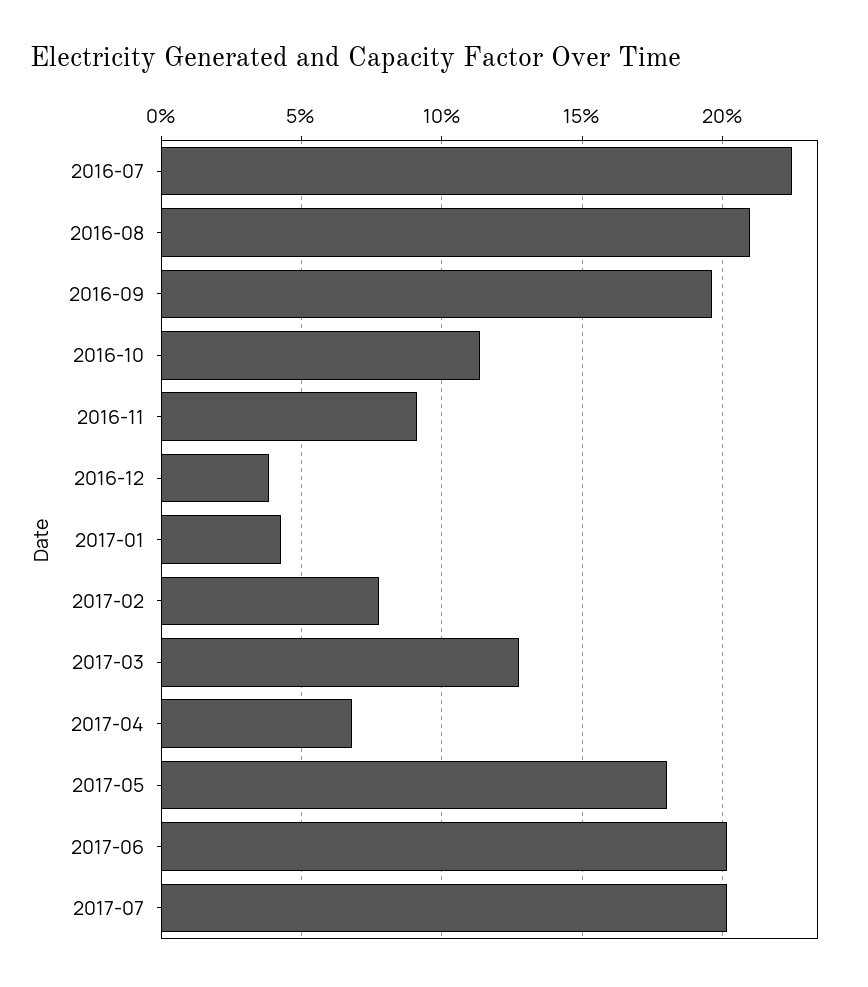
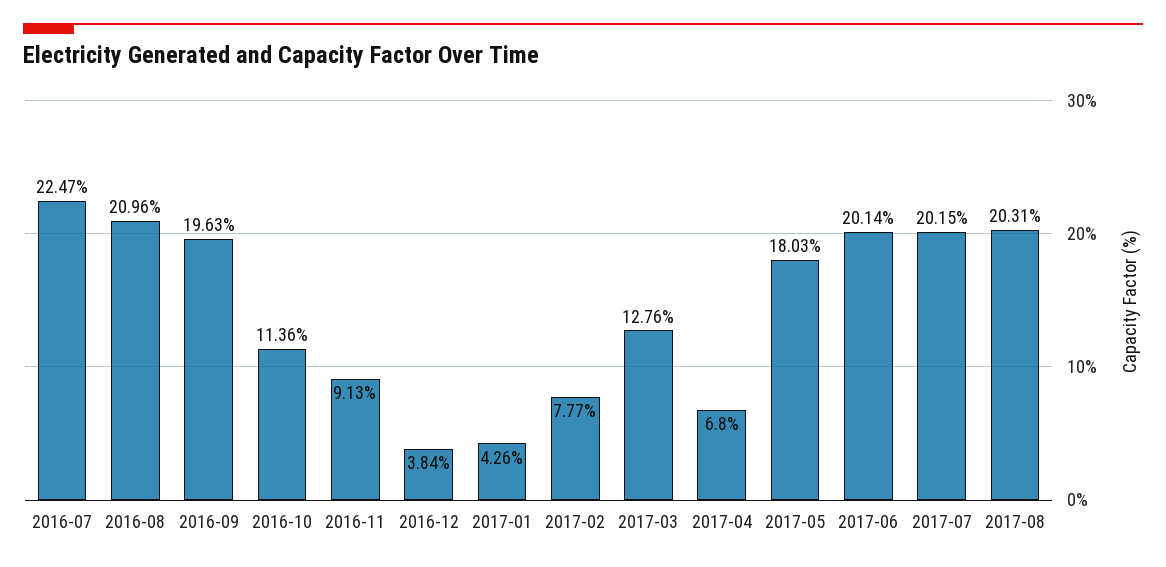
2017-08: none -> 20.31

